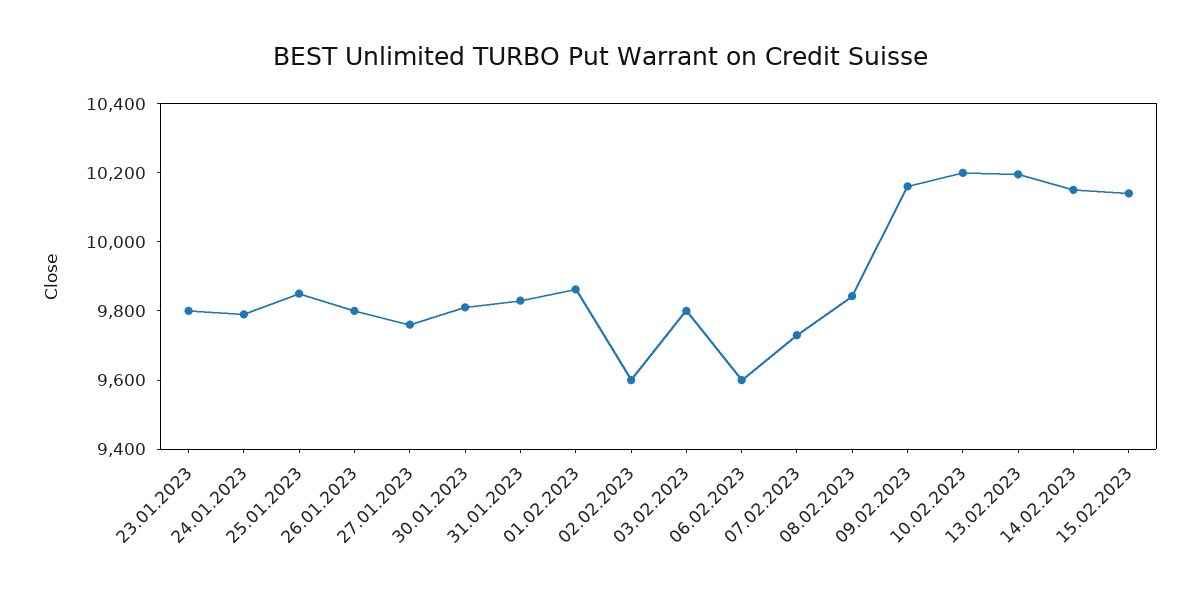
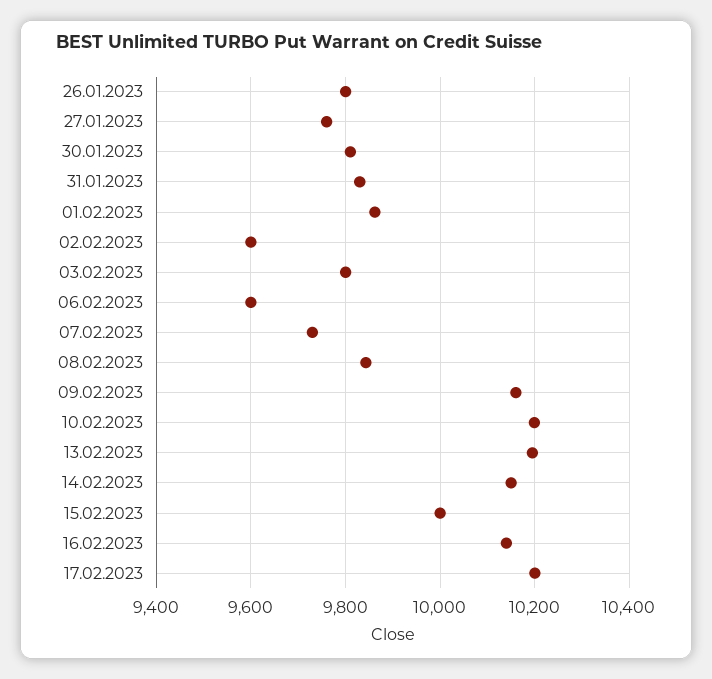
23.01.2023: 9800 -> none
24.01.2023: 9800 -> none
25.01.2023: 9850 -> none
15.02.2023: 10150 -> 10000
16.02.2023: none -> 10140
17.02.2023: none -> 10200

